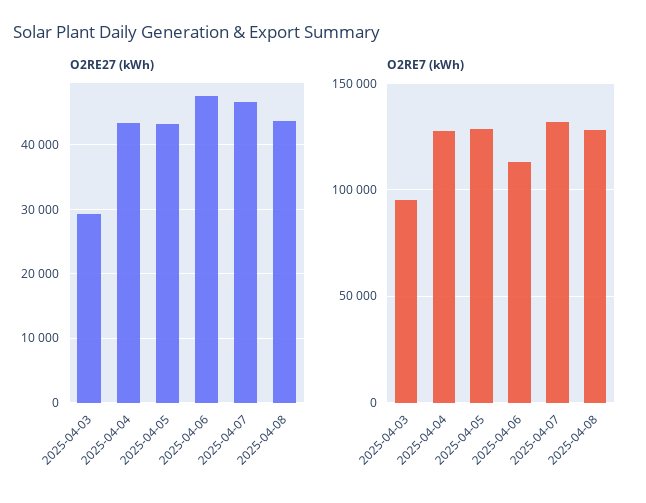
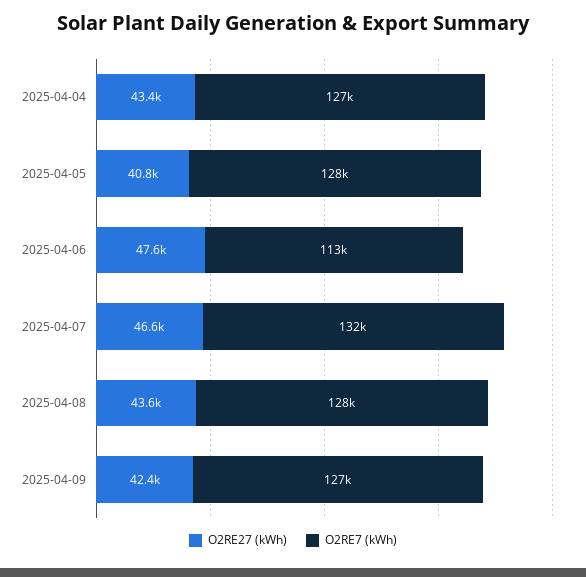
O2RE27 (kWh), 2025-04-03: 29000 -> none
O2RE27 (kWh), 2025-04-05: 43000 -> 40800
O2RE7 (kWh), 2025-04-03: 95000 -> none
O2RE27 (kWh), 2025-04-09: none -> 42400
O2RE7 (kWh), 2025-04-09: none -> 127000

